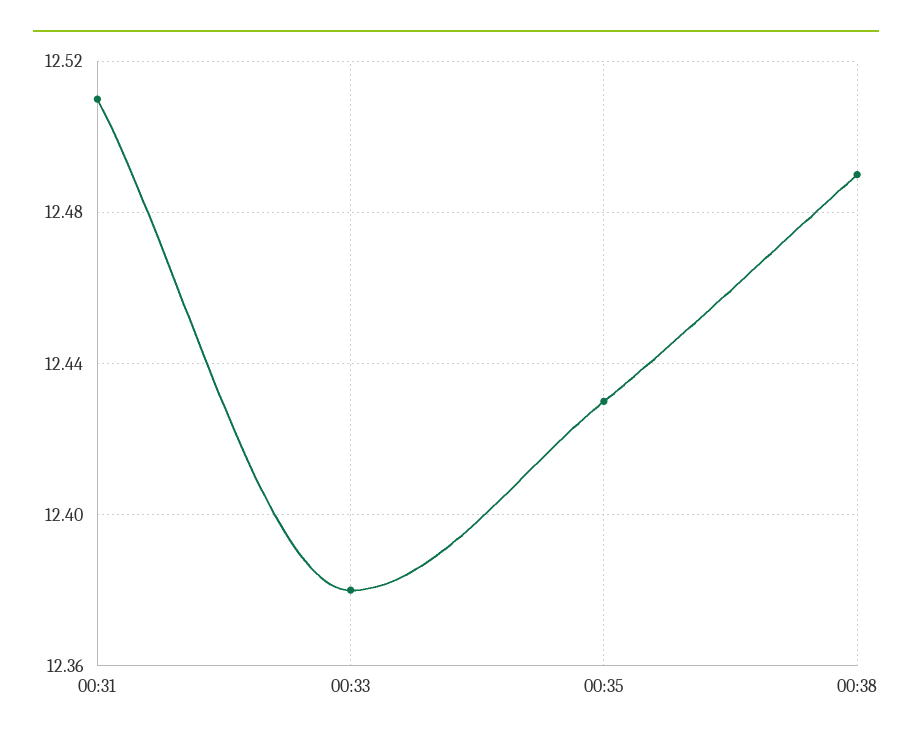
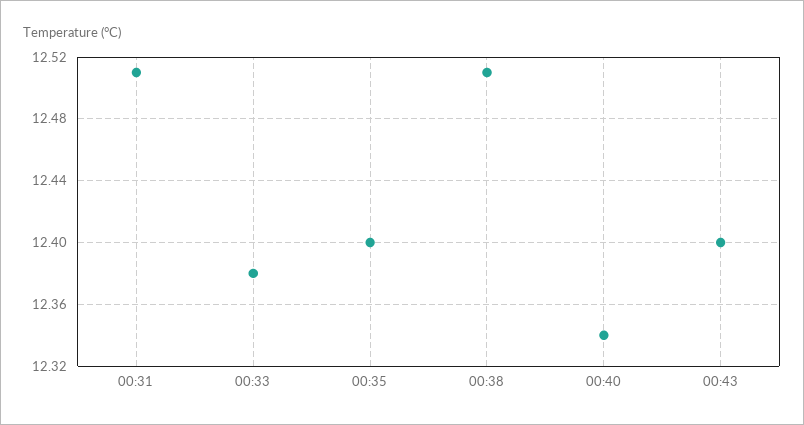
00:35: 12.43 -> 12.4
00:38: 12.49 -> 12.51
00:40: none -> 12.34
00:43: none -> 12.4

